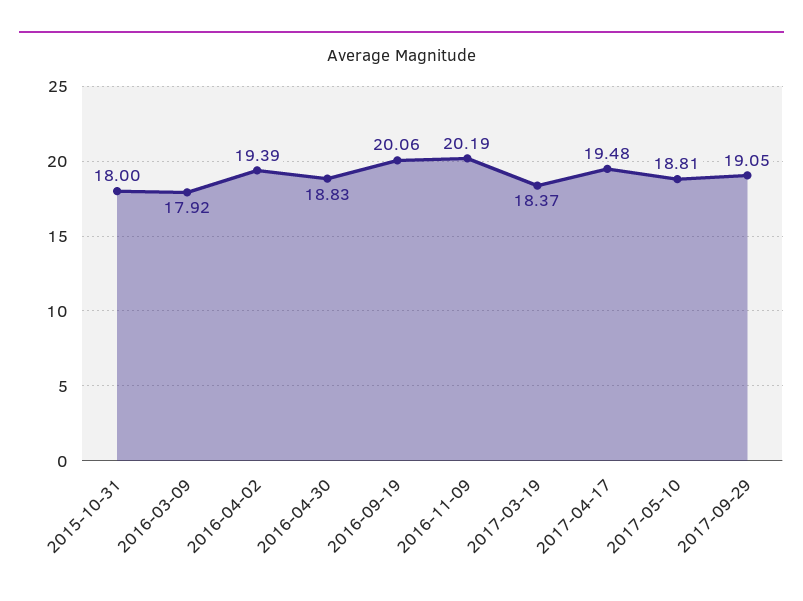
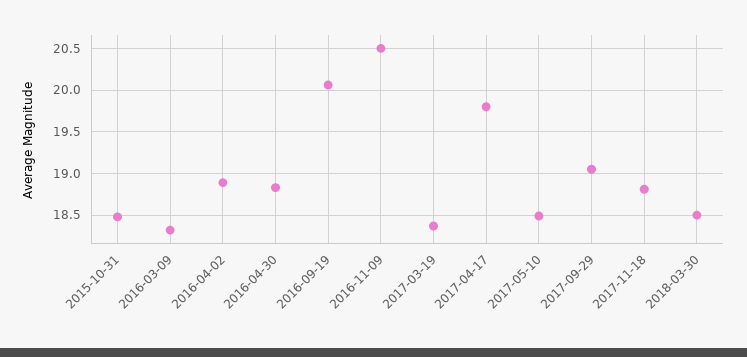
2015-10-31: 18 -> 18.5
2016-03-09: 17.92 -> 18.3
2016-04-02: 19.39 -> 18.9
2016-11-09: 20.19 -> 20.5
2017-04-17: 19.48 -> 19.8
2017-05-10: 18.81 -> 18.5
2017-11-18: none -> 18.8
2018-03-30: none -> 18.5

